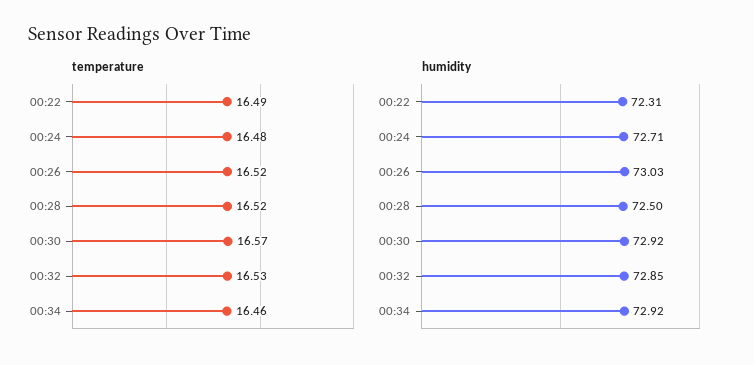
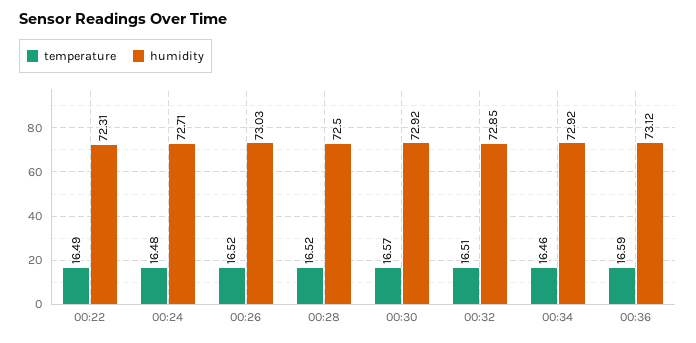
temperature, 00:32: 16.53 -> 16.51
temperature, 00:36: none -> 16.59
humidity, 00:36: none -> 73.12

